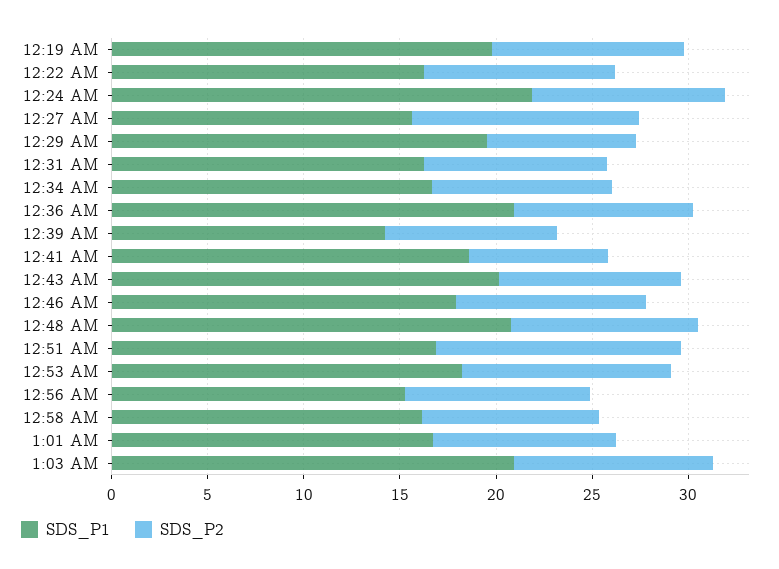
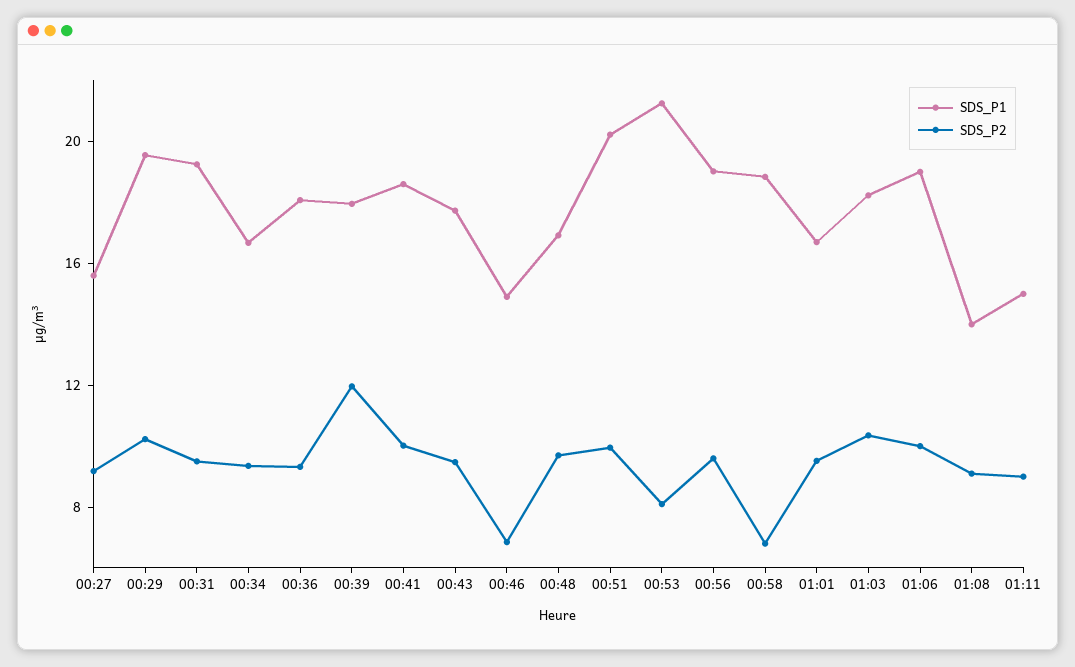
SDS_P1, 12:19 AM: 20 -> none
SDS_P2, 12:19 AM: 10 -> none
SDS_P1, 12:22 AM: 16 -> none
SDS_P2, 12:22 AM: 10 -> none
SDS_P1, 12:24 AM: 22 -> none
SDS_P2, 12:24 AM: 10 -> none
SDS_P2, 12:27 AM: 12 -> 9
SDS_P2, 12:29 AM: 8 -> 10
SDS_P1, 12:31 AM: 16 -> 19
SDS_P1, 12:36 AM: 21 -> 18
SDS_P1, 12:39 AM: 14 -> 18
SDS_P2, 12:39 AM: 9 -> 12
SDS_P2, 12:41 AM: 7 -> 10
SDS_P1, 12:43 AM: 20 -> 18
SDS_P1, 12:46 AM: 18 -> 15
SDS_P2, 12:46 AM: 10 -> 7
SDS_P1, 12:48 AM: 21 -> 17
SDS_P1, 12:51 AM: 17 -> 20
SDS_P2, 12:51 AM: 13 -> 10
SDS_P1, 12:53 AM: 18 -> 21
SDS_P2, 12:53 AM: 11 -> 8
SDS_P1, 12:56 AM: 15 -> 19
SDS_P1, 12:58 AM: 16 -> 19
SDS_P2, 12:58 AM: 9 -> 7
SDS_P1, 1:03 AM: 21 -> 18
SDS_P1, 01:06: none -> 19
SDS_P2, 01:06: none -> 10
SDS_P1, 01:08: none -> 14
SDS_P2, 01:08: none -> 9
SDS_P1, 01:11: none -> 15
SDS_P2, 01:11: none -> 9

